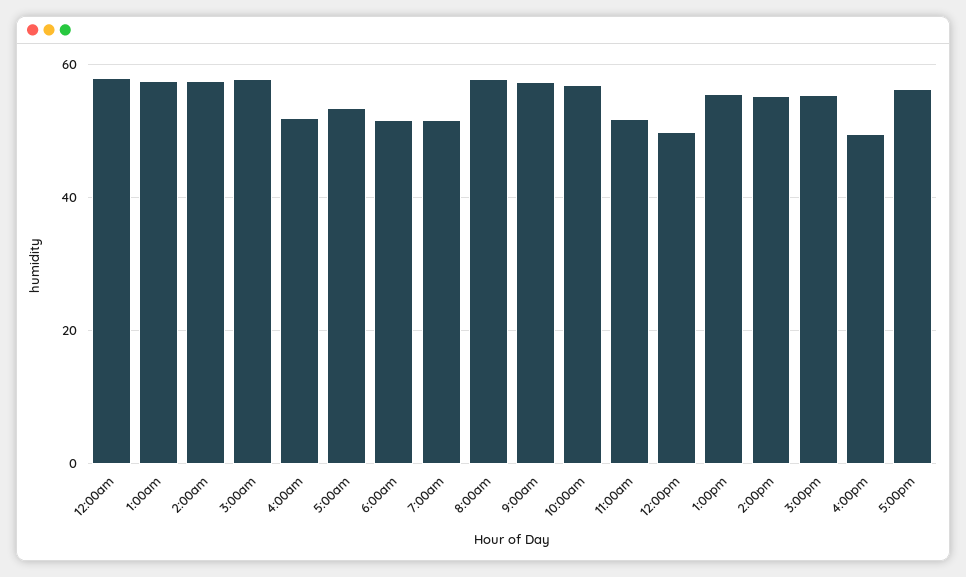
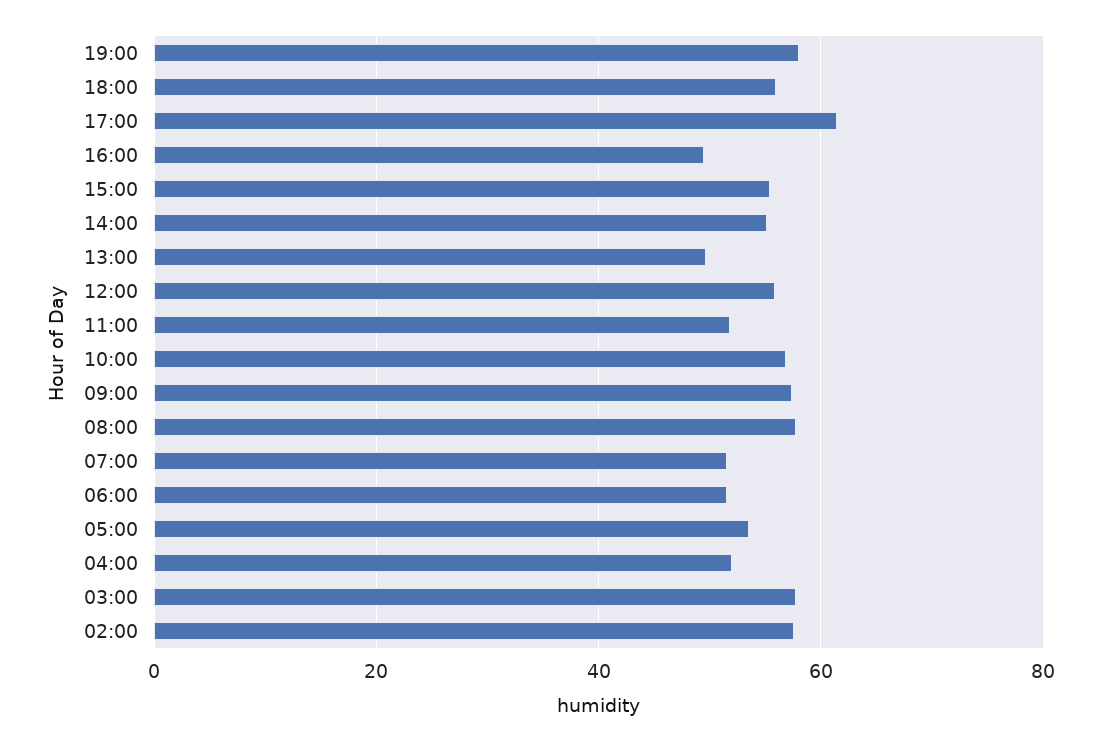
12:00am: 58 -> none
1:00am: 58 -> none
12:00pm: 50 -> 56
1:00pm: 56 -> 50
5:00pm: 56 -> 62
19:00: none -> 58
18:00: none -> 56

